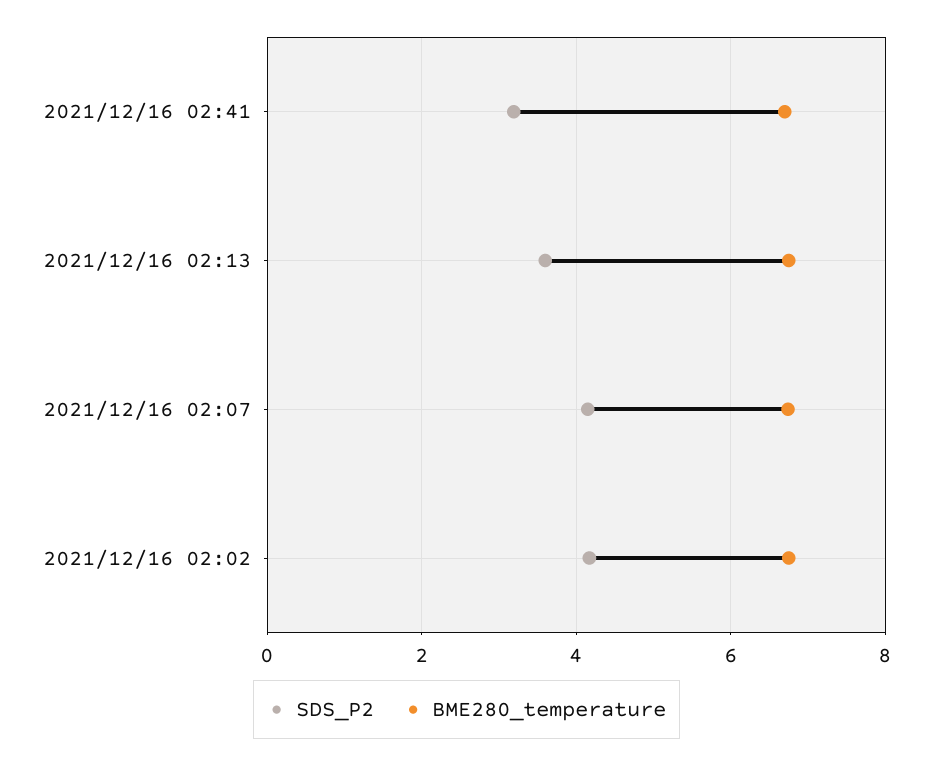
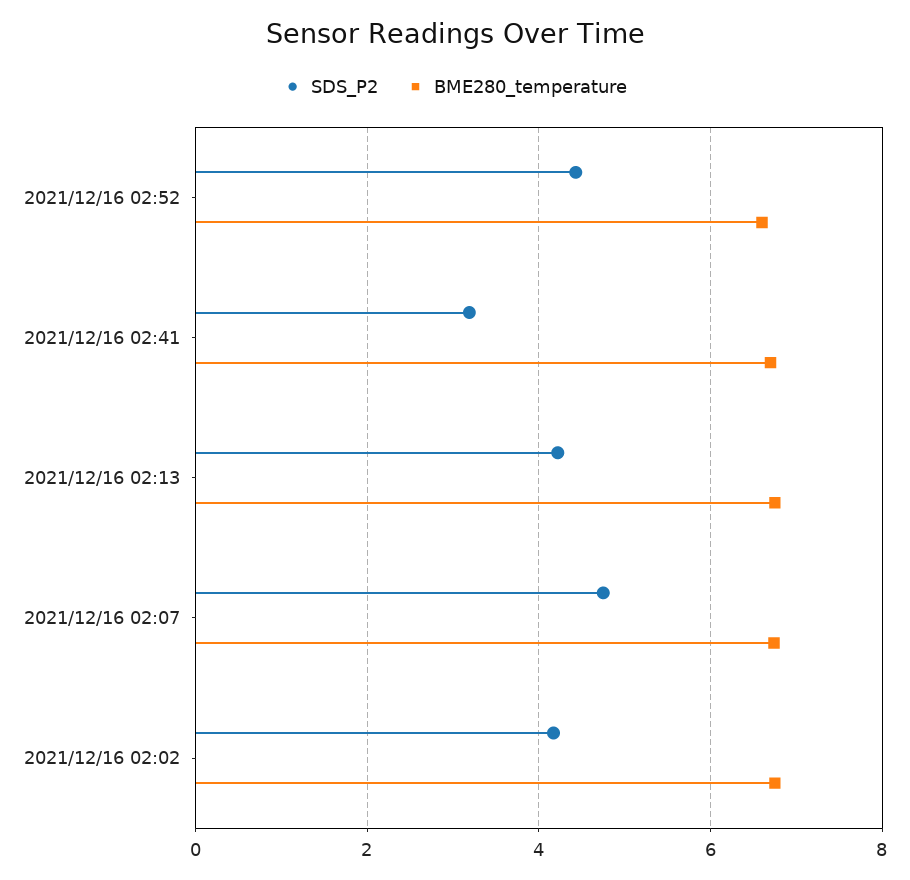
SDS_P2, 2021/12/16 02:13: 3.6 -> 4.2
SDS_P2, 2021/12/16 02:07: 4.2 -> 4.8
SDS_P2, 2021/12/16 02:52: none -> 4.4
BME280_temperature, 2021/12/16 02:52: none -> 6.6

